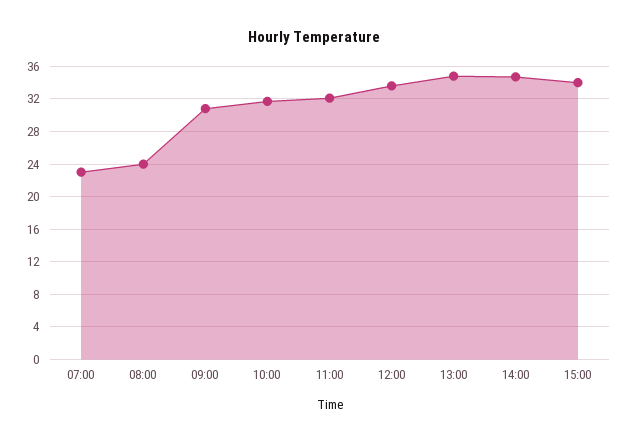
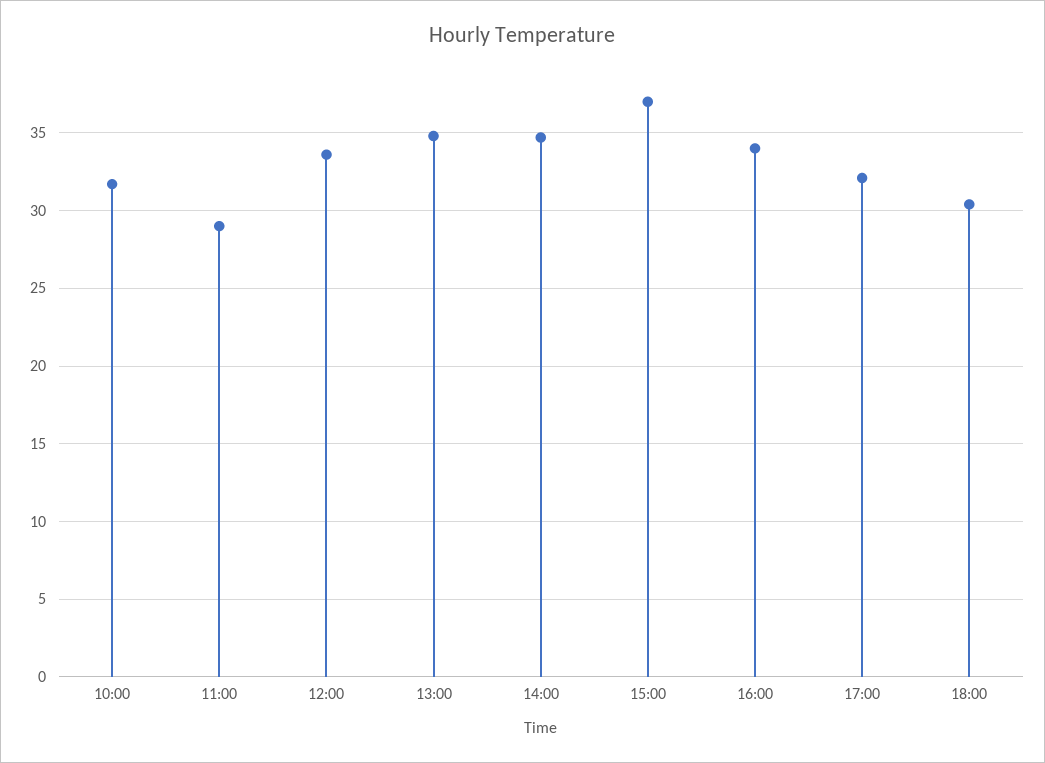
07:00: 23 -> none
08:00: 24 -> none
09:00: 31 -> none
11:00: 32 -> 29
15:00: 34 -> 37
16:00: none -> 34
17:00: none -> 32
18:00: none -> 30.5

